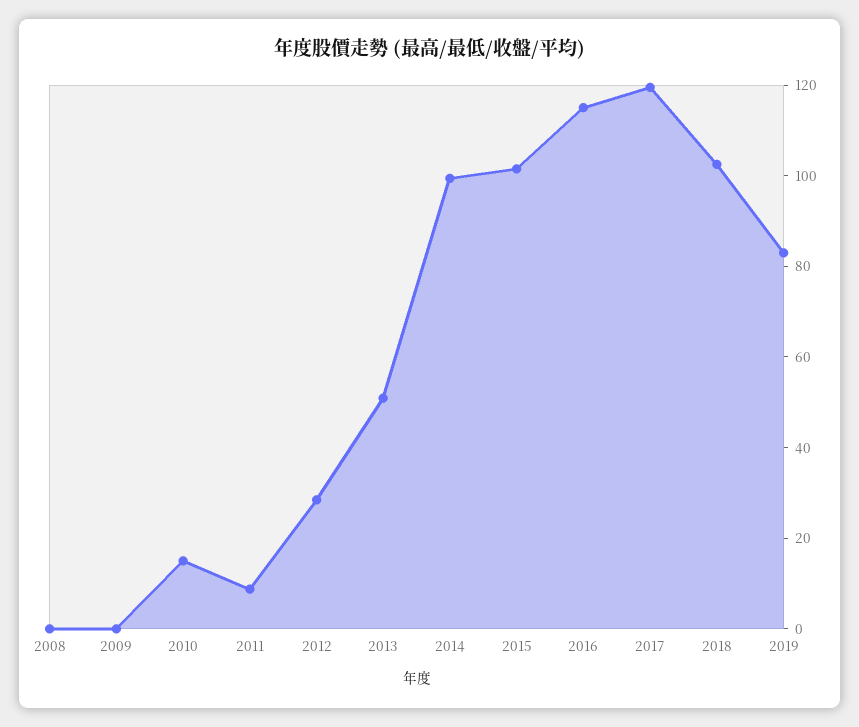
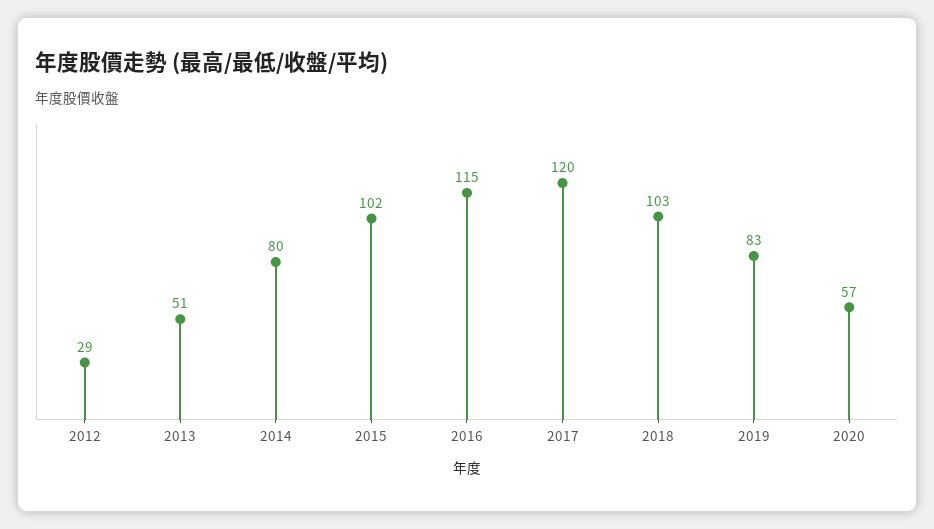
2008: 0 -> none
2009: 0 -> none
2010: 15 -> none
2011: 10 -> none
2014: 100 -> 80
2020: none -> 57

